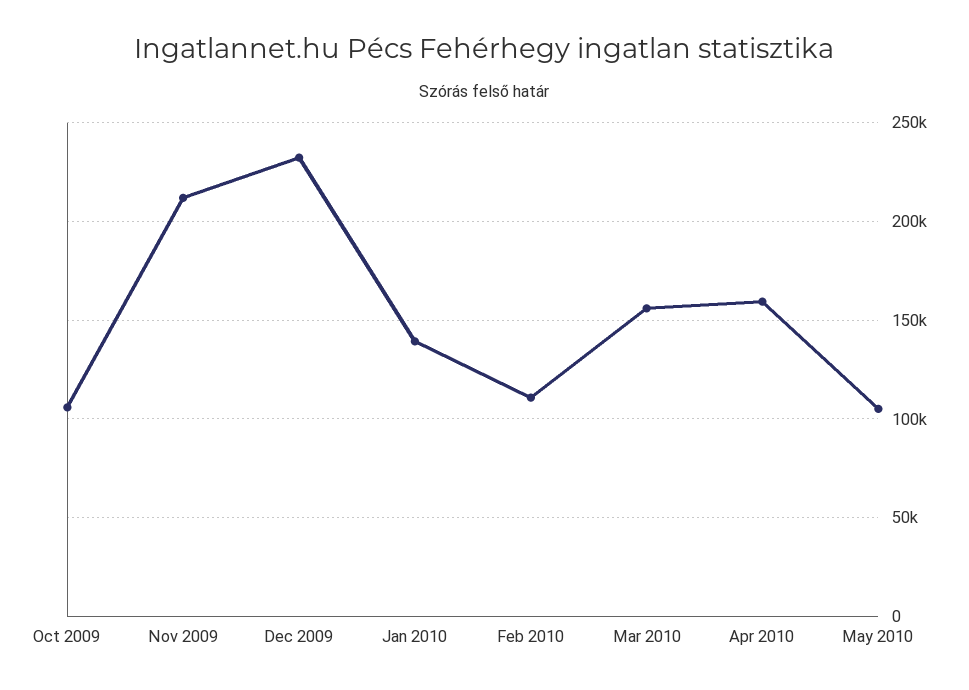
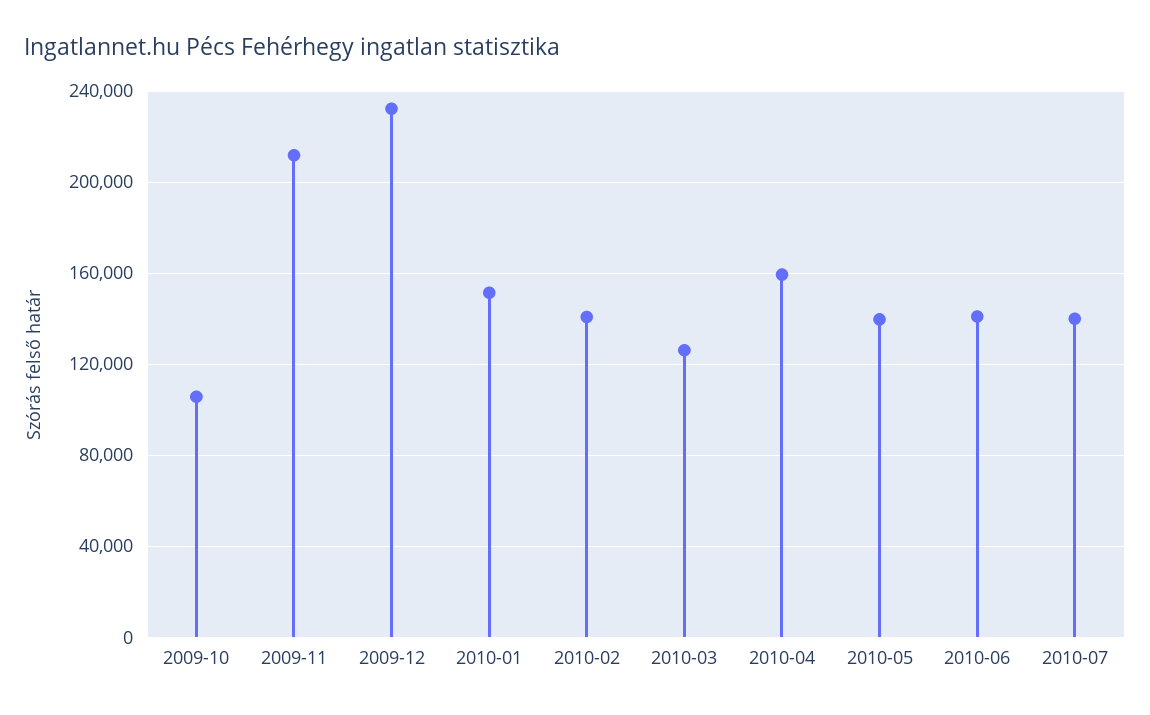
Jan 2010: 140000 -> 150000
Feb 2010: 110000 -> 140000
Mar 2010: 155000 -> 125000
May 2010: 105000 -> 140000
2010-06: none -> 140000
2010-07: none -> 140000

